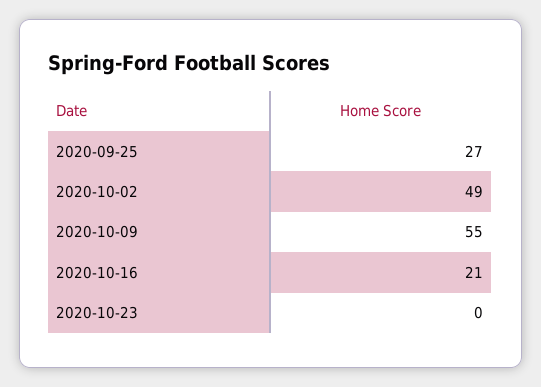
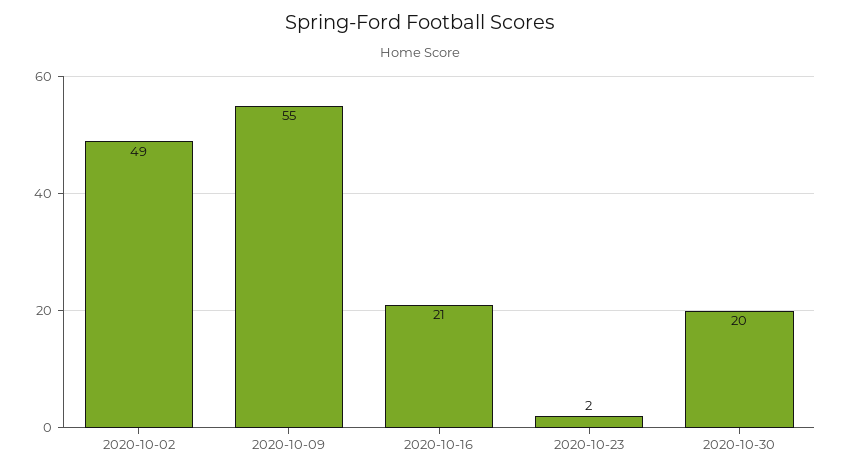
2020-09-25: 27 -> none
2020-10-23: 0 -> 2
2020-10-30: none -> 20

